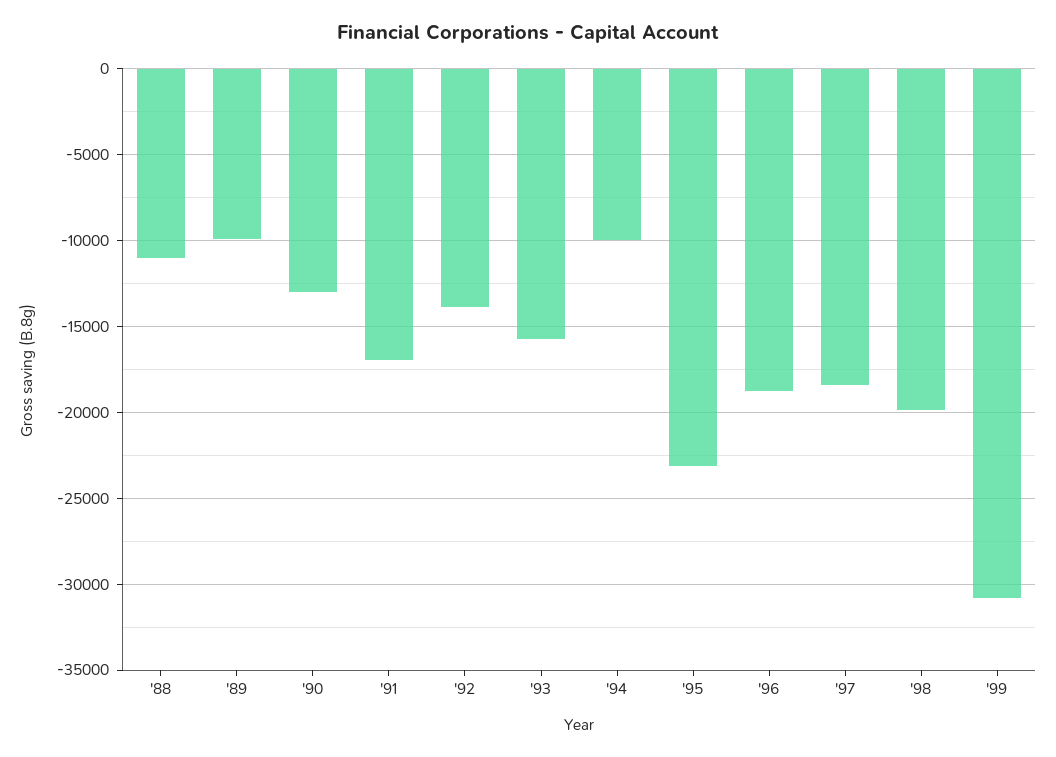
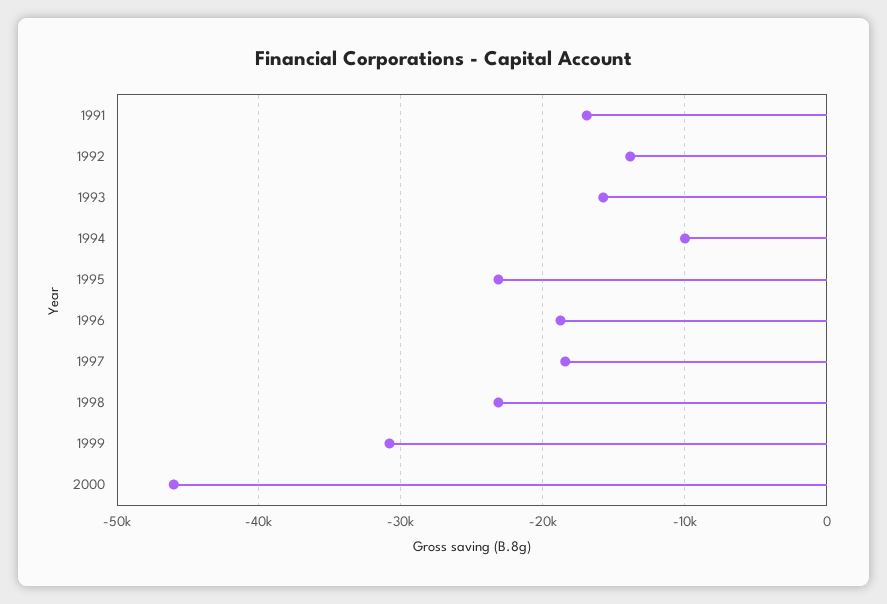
'88: -11000 -> none
'89: -10000 -> none
'90: -13000 -> none
'98: -20000 -> -23000
2000: none -> -46000

